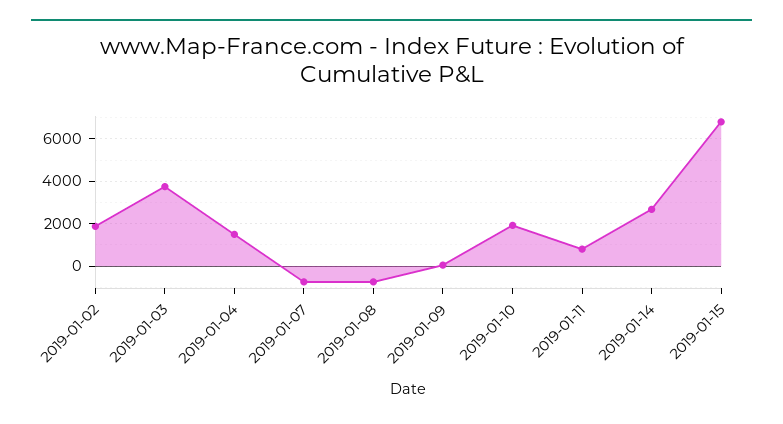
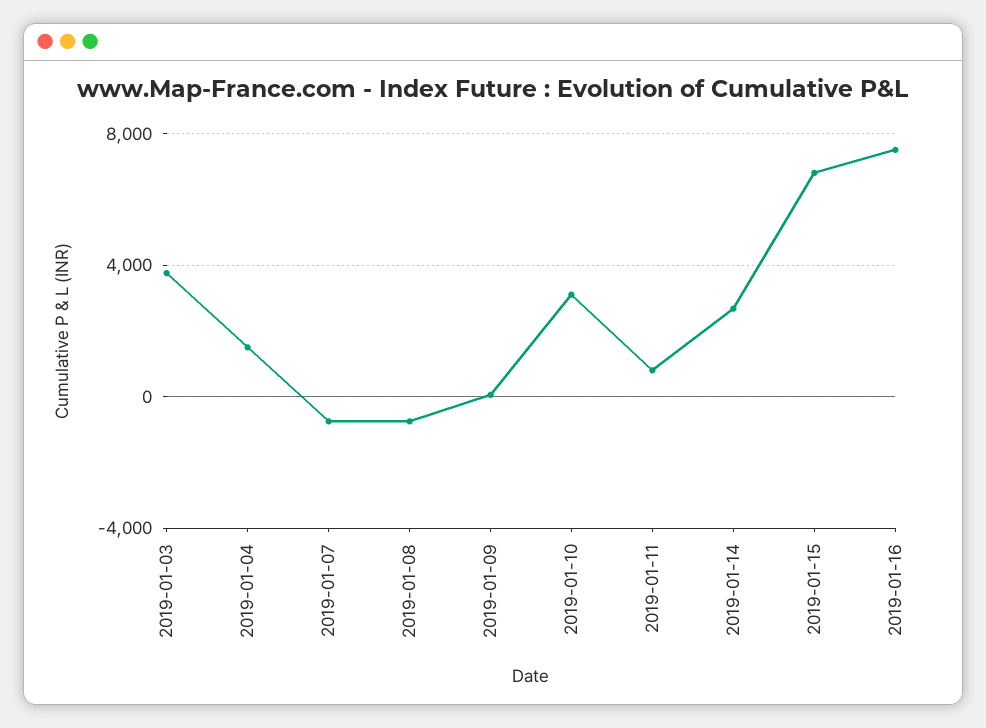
2019-01-02: 2000 -> none
2019-01-10: 2000 -> 3000
2019-01-16: none -> 7500

